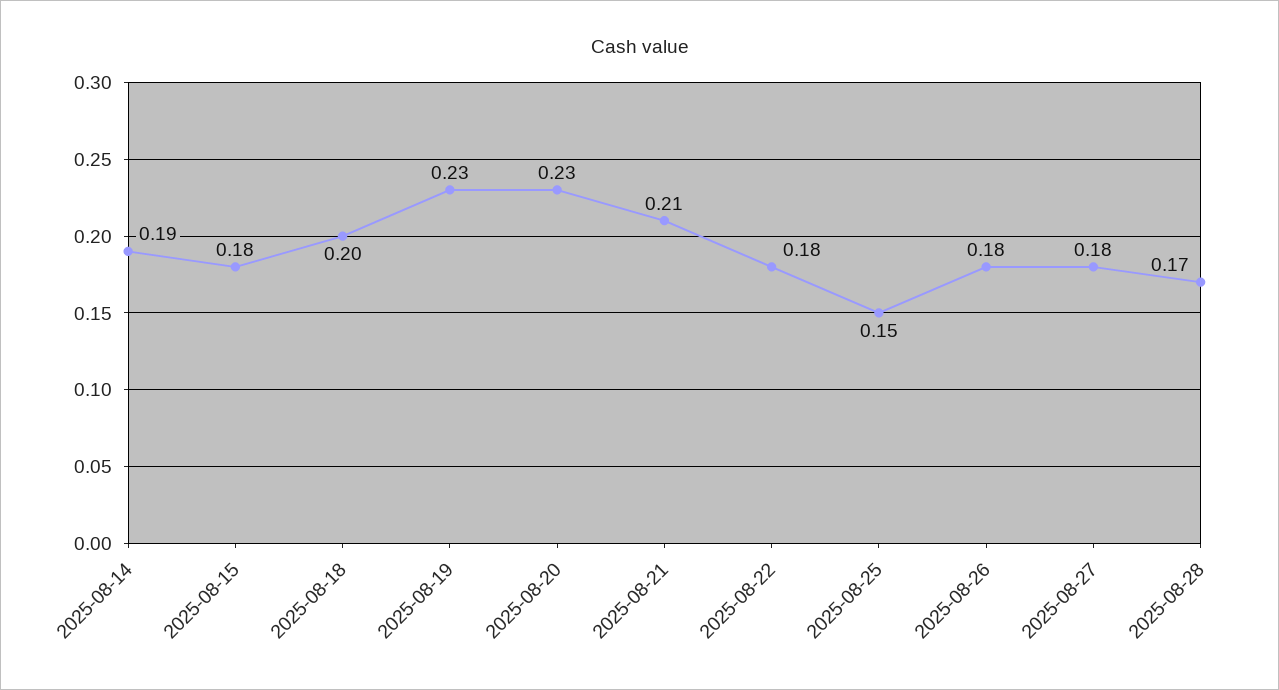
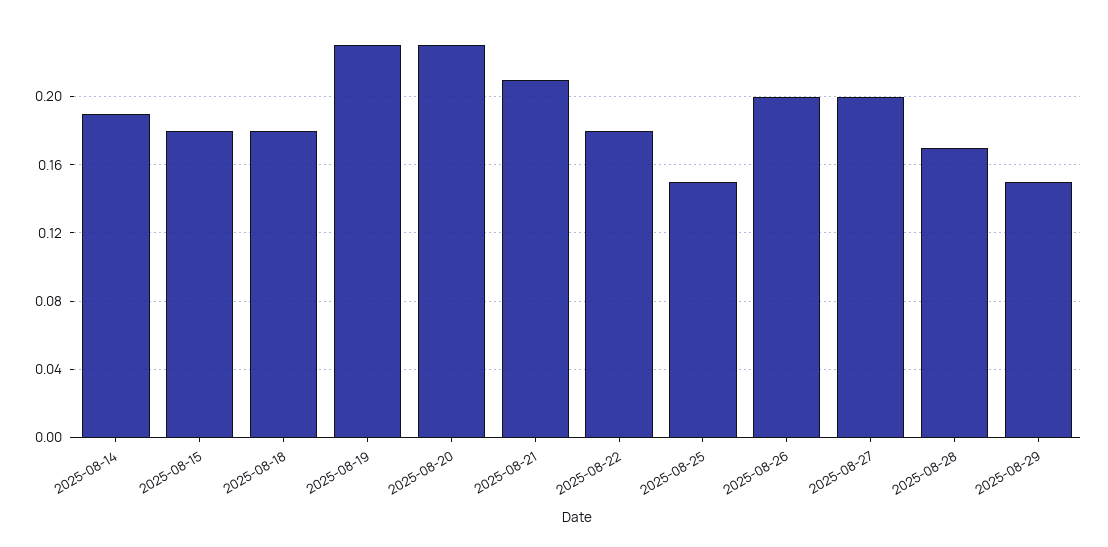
2025-08-18: 0.2 -> 0.18
2025-08-26: 0.18 -> 0.2
2025-08-27: 0.18 -> 0.2
2025-08-29: none -> 0.15

